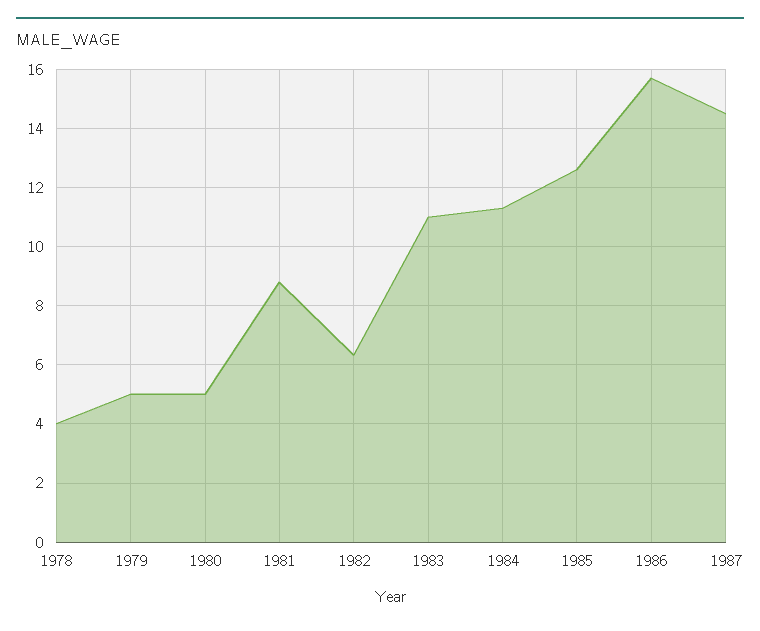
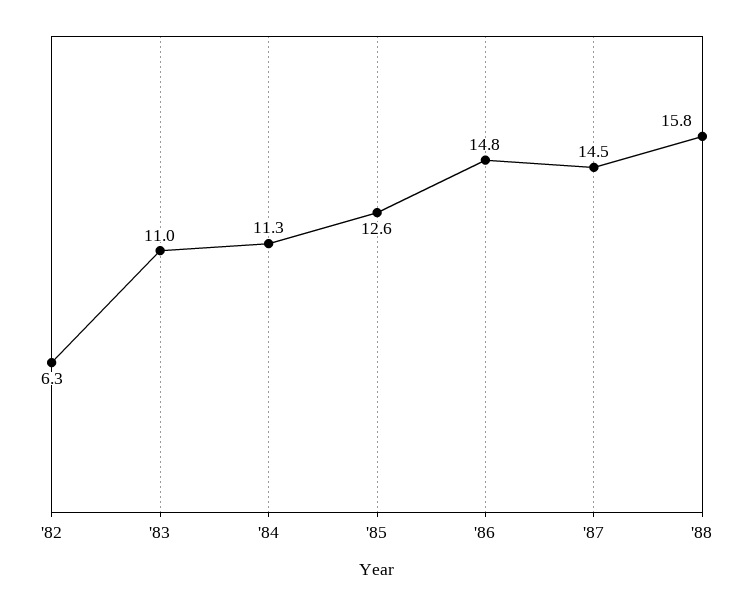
1978: 4 -> none
1979: 5 -> none
1980: 5 -> none
1981: 8.75 -> none
1986: 15.75 -> 14.8
'88: none -> 15.8

